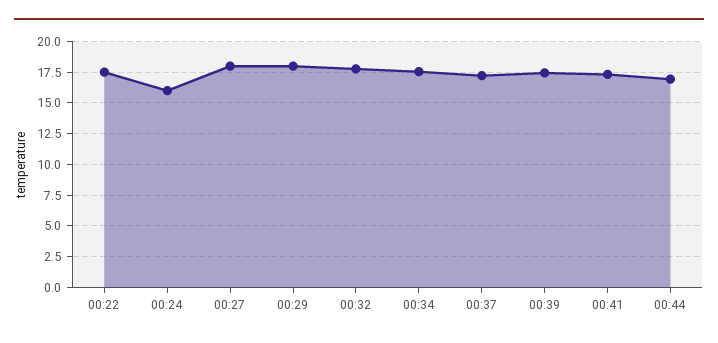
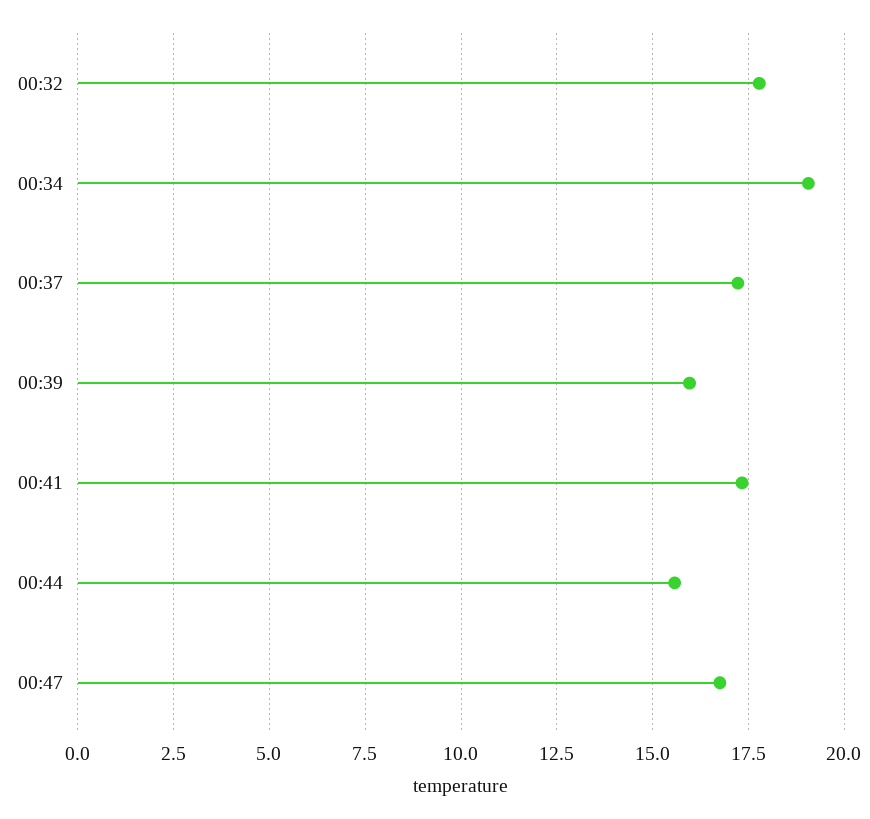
00:22: 17.5 -> none
00:24: 16 -> none
00:27: 18 -> none
00:29: 18 -> none
00:34: 17.5 -> 19
00:39: 17.5 -> 16
00:44: 17 -> 15.5
00:47: none -> 16.75

